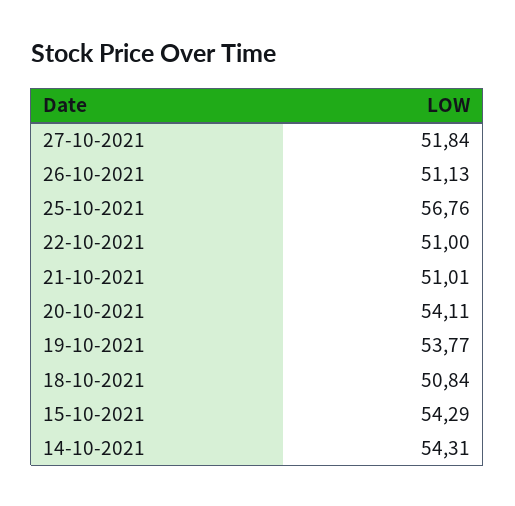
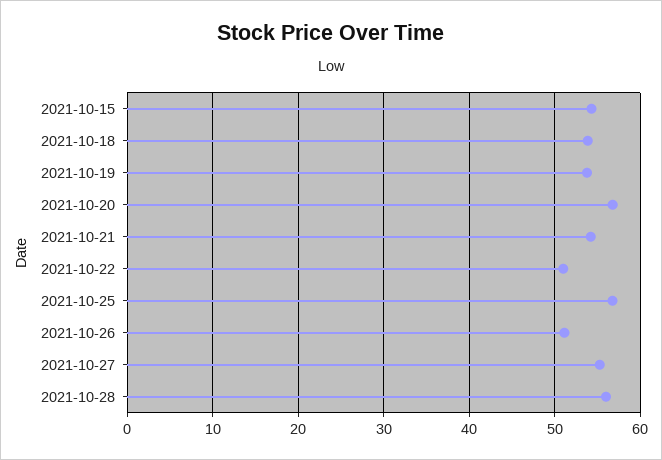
27-10-2021: 51.84 -> 55
21-10-2021: 51.01 -> 54
20-10-2021: 54.11 -> 57
18-10-2021: 50.84 -> 54
14-10-2021: 54.31 -> none
2021-10-28: none -> 56

